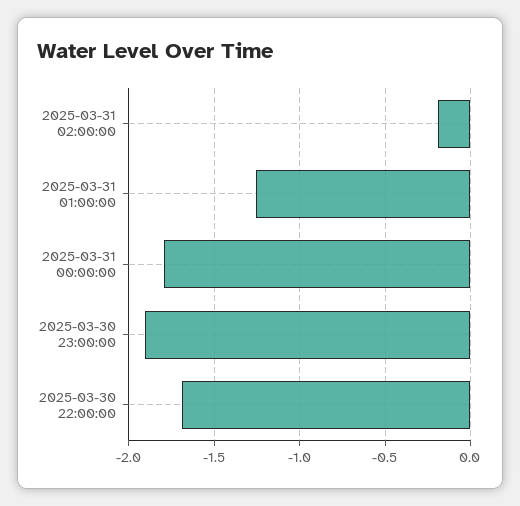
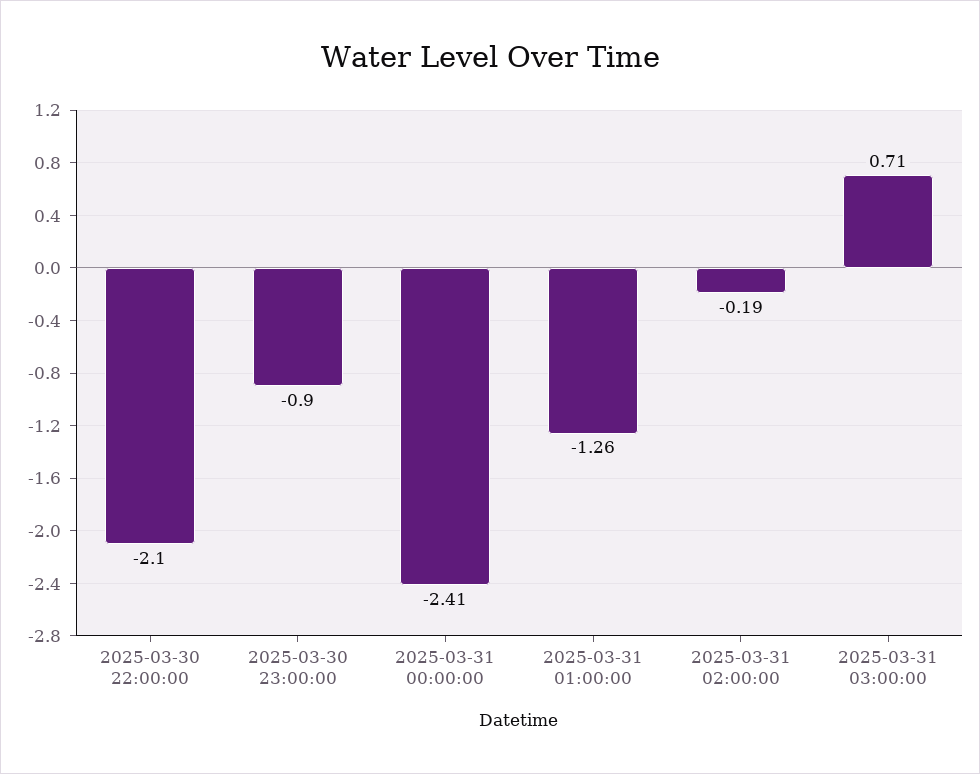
2025-03-31 00:00:00: -1.8 -> -2.41
2025-03-30 23:00:00: -1.9 -> -0.9
2025-03-30 22:00:00: -1.7 -> -2.1
2025-03-31 03:00:00: none -> 0.71

